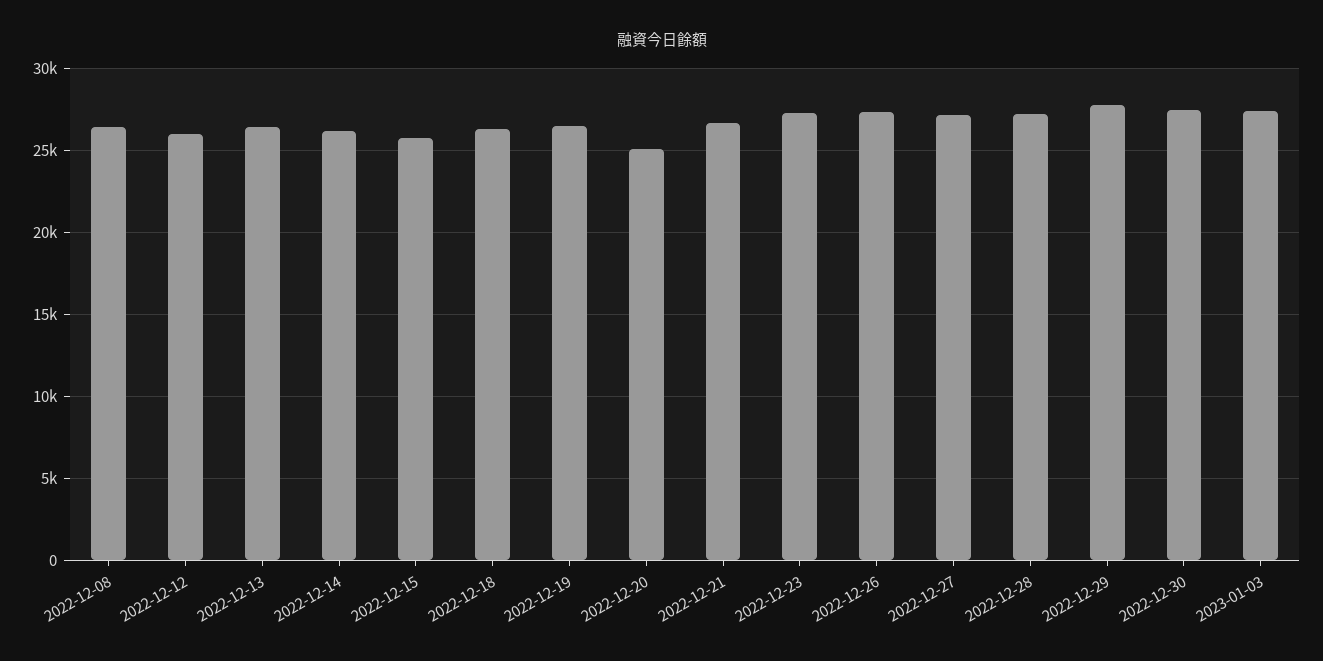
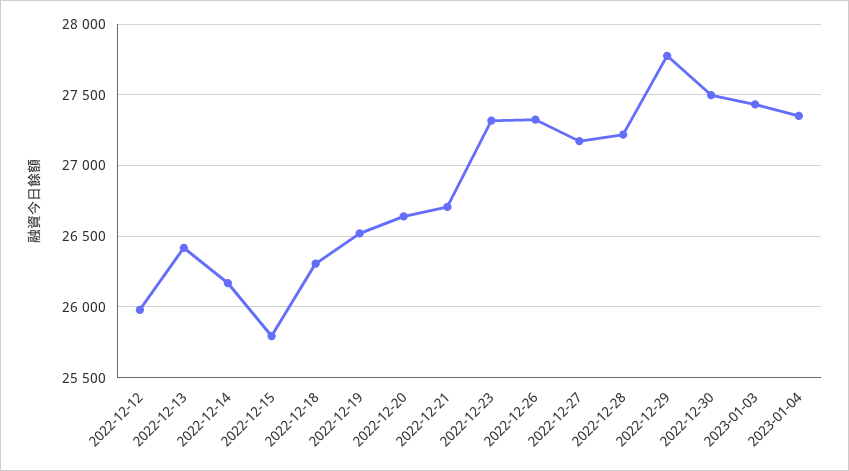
2022-12-08: 26500 -> none
2022-12-20: 25000 -> 26650
2023-01-04: none -> 27350

